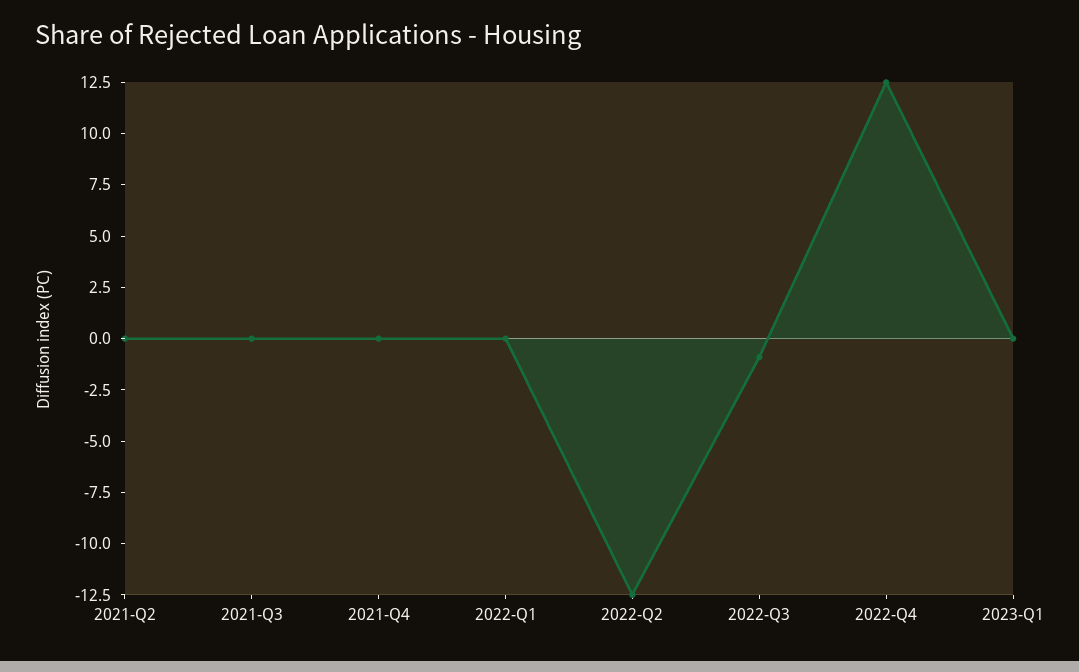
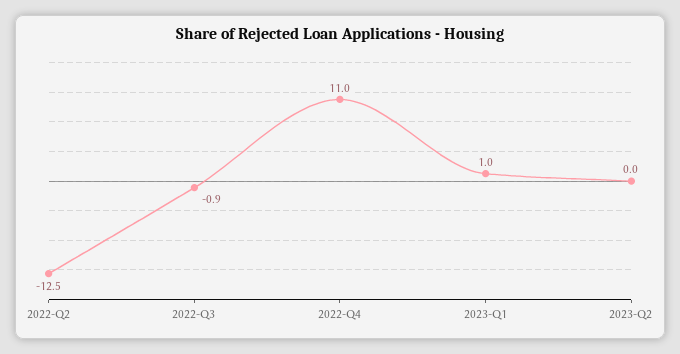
2021-Q2: 0 -> none
2021-Q3: 0 -> none
2021-Q4: 0 -> none
2022-Q1: 0 -> none
2022-Q4: 12.5 -> 11
2023-Q1: 0 -> 1
2023-Q2: none -> 0

